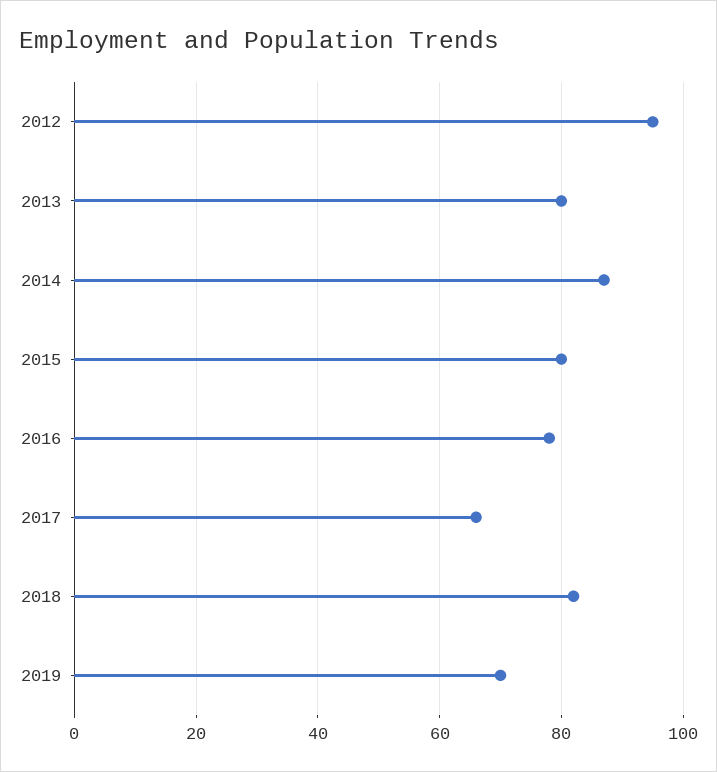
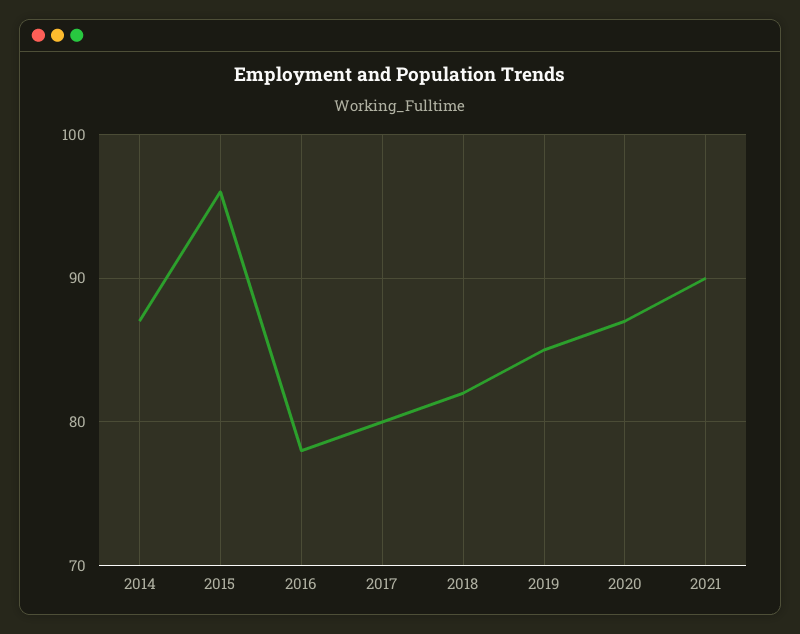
2012: 95 -> none
2013: 80 -> none
2015: 80 -> 96
2017: 65 -> 80
2019: 70 -> 85
2020: none -> 87
2021: none -> 90

